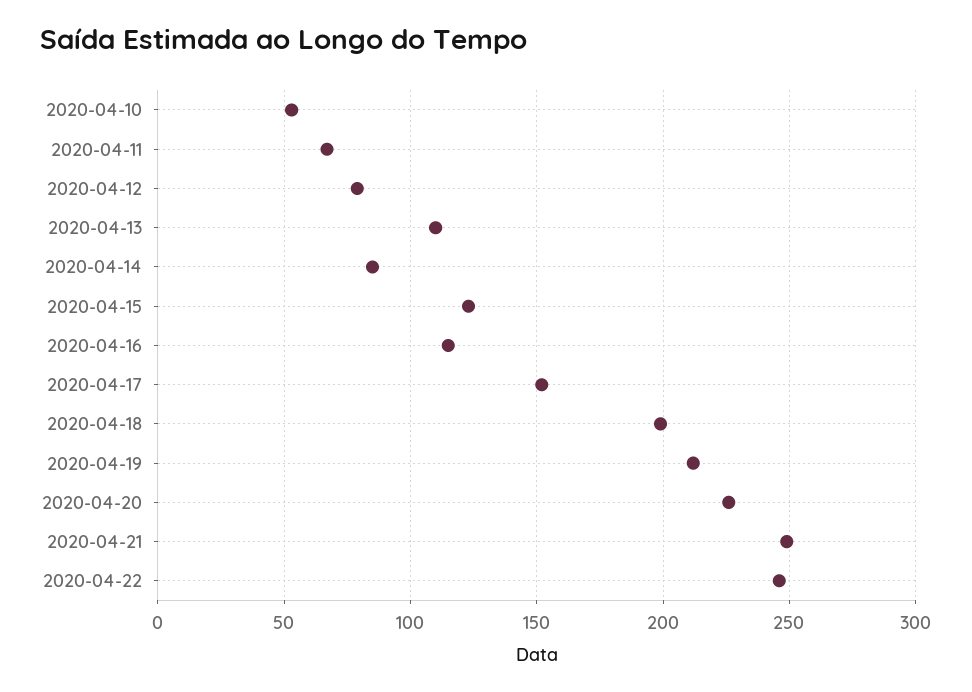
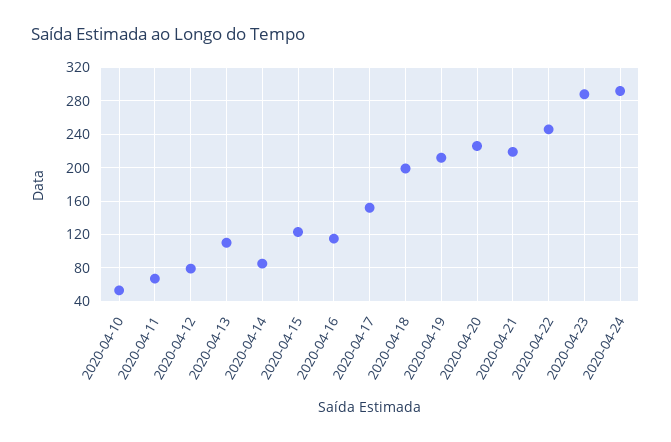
2020-04-21: 250 -> 220
2020-04-23: none -> 290
2020-04-24: none -> 290

